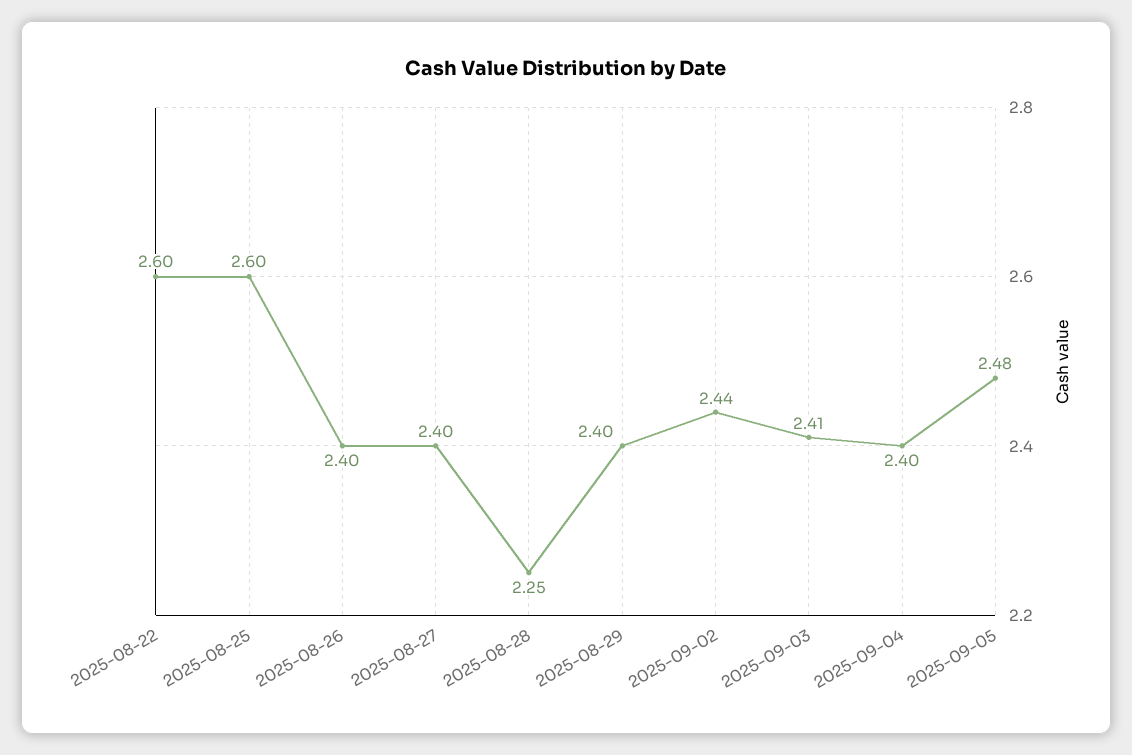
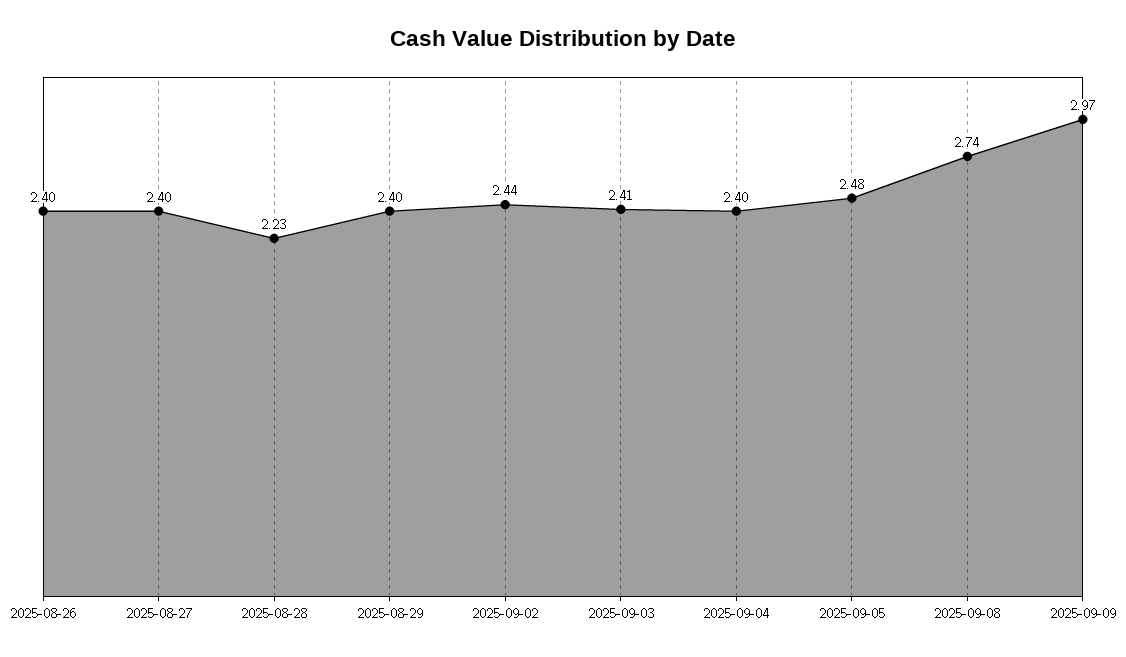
2025-08-22: 2.6 -> none
2025-08-25: 2.6 -> none
2025-08-28: 2.25 -> 2.23
2025-09-08: none -> 2.74
2025-09-09: none -> 2.97

